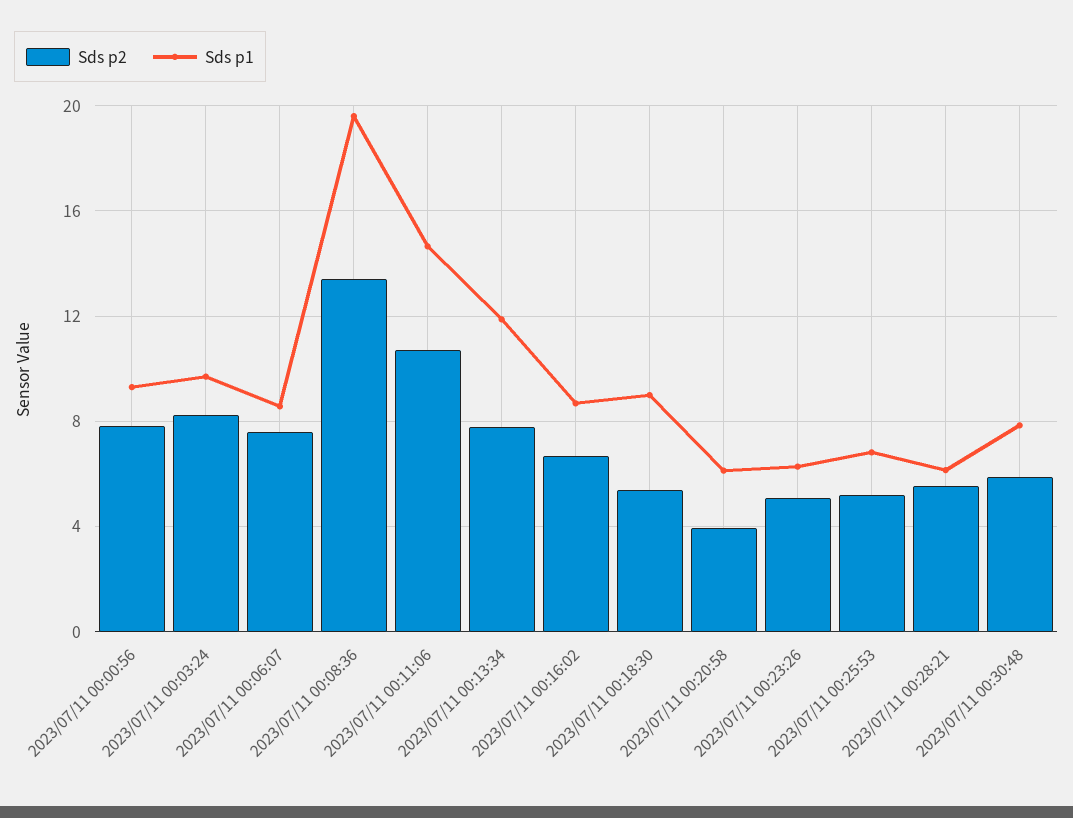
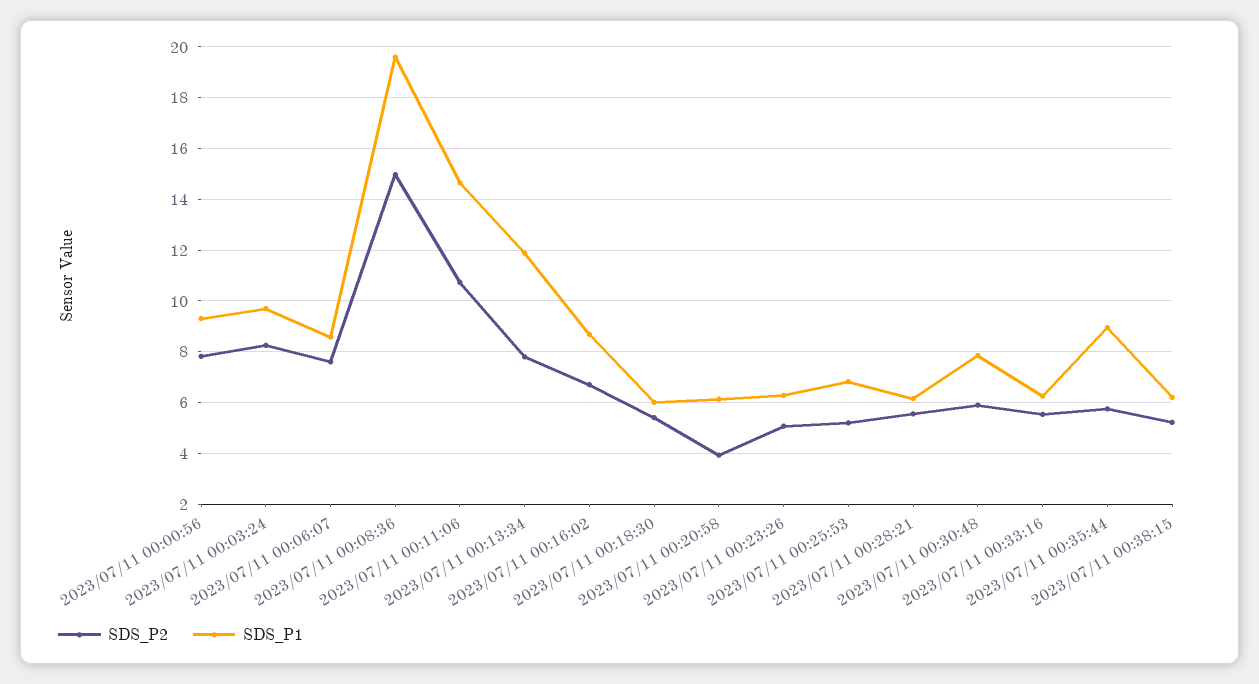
Sds p2, 2023/07/11 00:08:36: 13.5 -> 15
Sds p1, 2023/07/11 00:18:30: 9 -> 6
Sds p2, 2023/07/11 00:33:16: none -> 5.5
Sds p1, 2023/07/11 00:33:16: none -> 6.25
Sds p2, 2023/07/11 00:35:44: none -> 5.75
Sds p1, 2023/07/11 00:35:44: none -> 9
Sds p2, 2023/07/11 00:38:15: none -> 5.25
Sds p1, 2023/07/11 00:38:15: none -> 6.25

